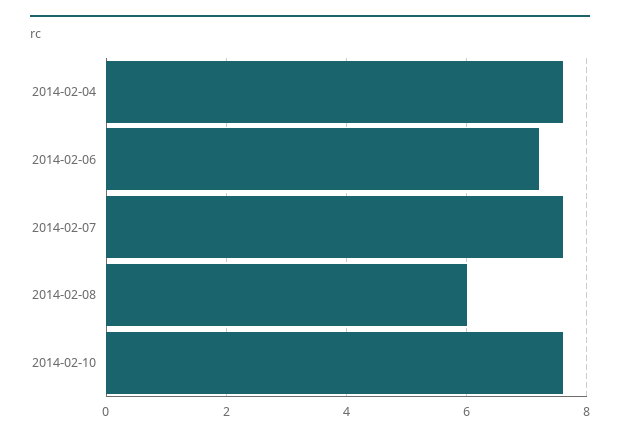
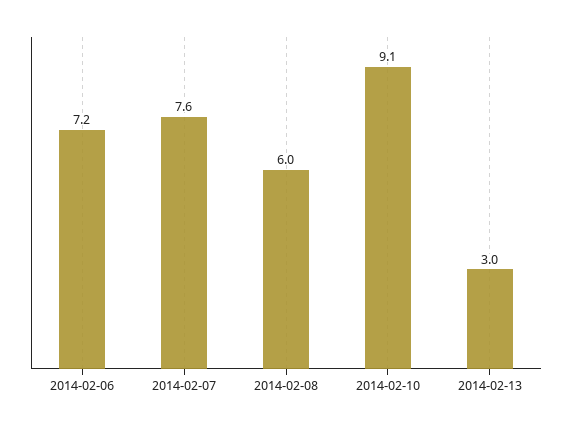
2014-02-04: 7.5 -> none
2014-02-10: 7.5 -> 9.1
2014-02-13: none -> 3

